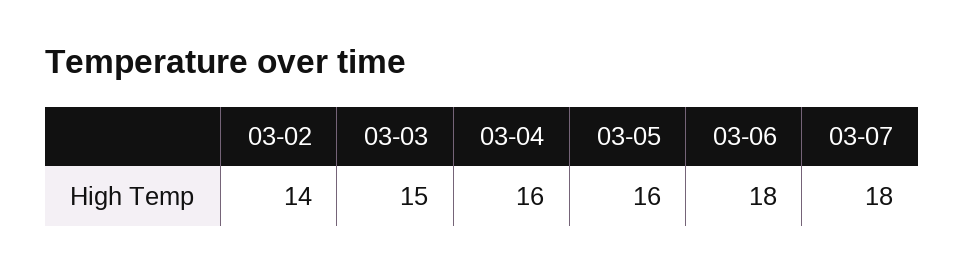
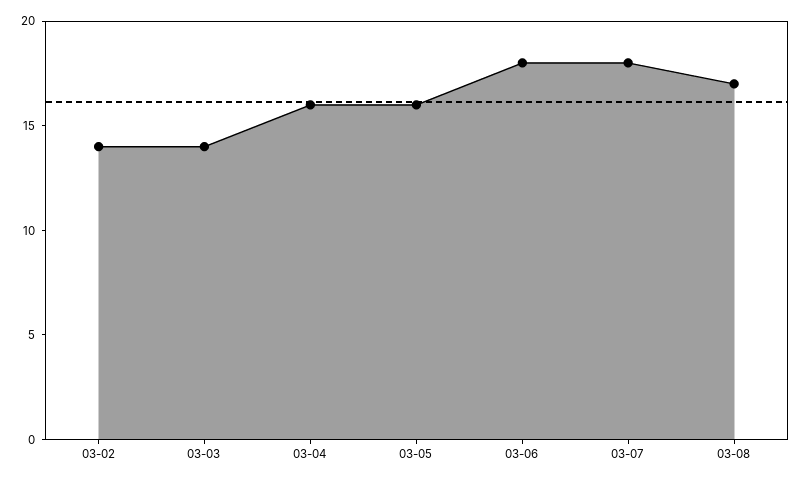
03-03: 15 -> 14
03-08: none -> 17

